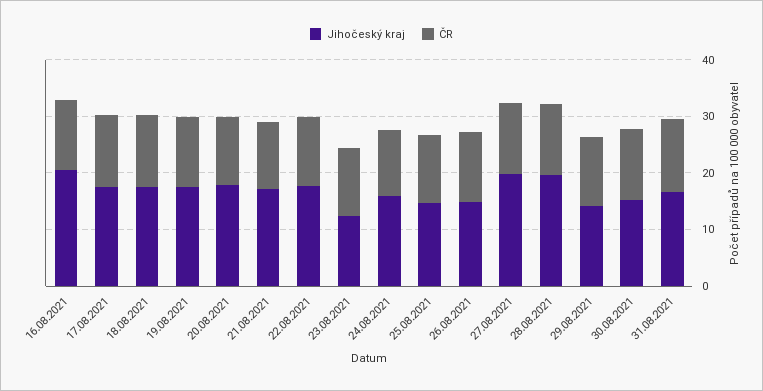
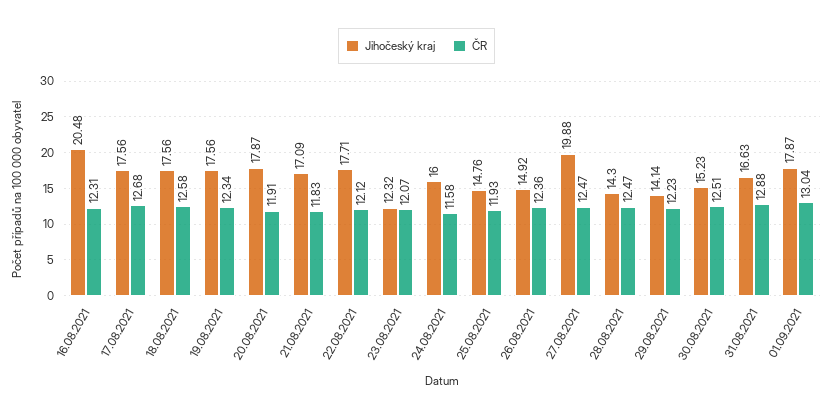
Jihočeský kraj, 28.08.2021: 20 -> 14.3
Jihočeský kraj, 01.09.2021: none -> 17.87
ČR, 01.09.2021: none -> 13.04

